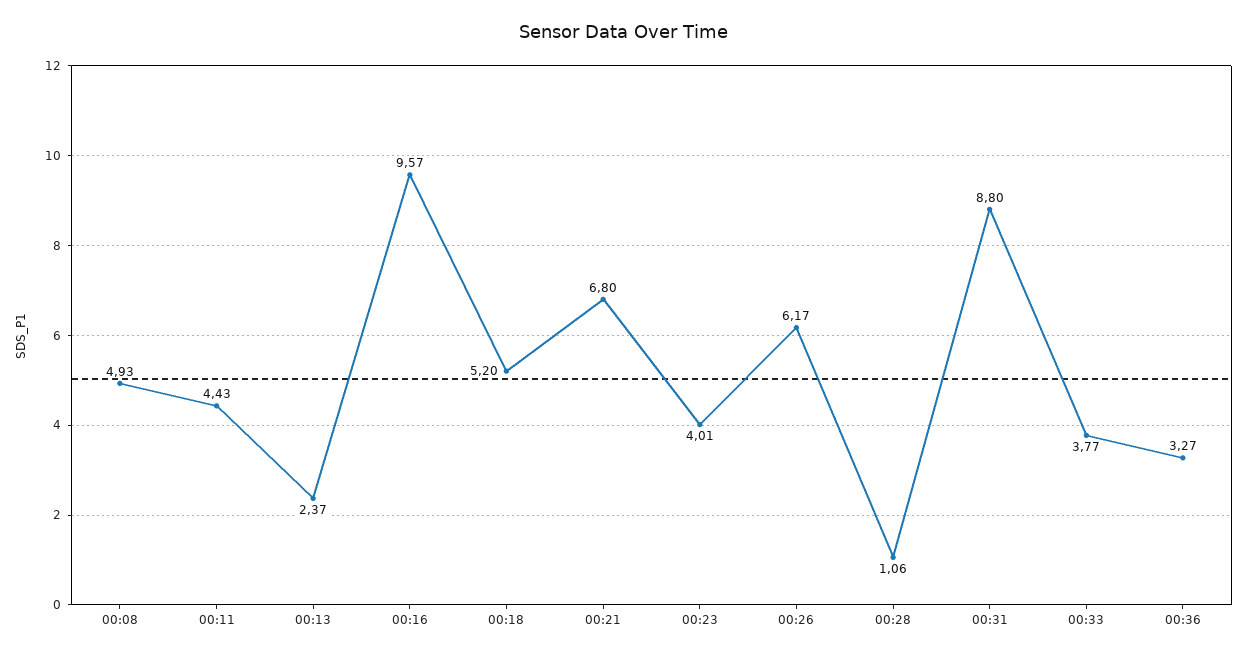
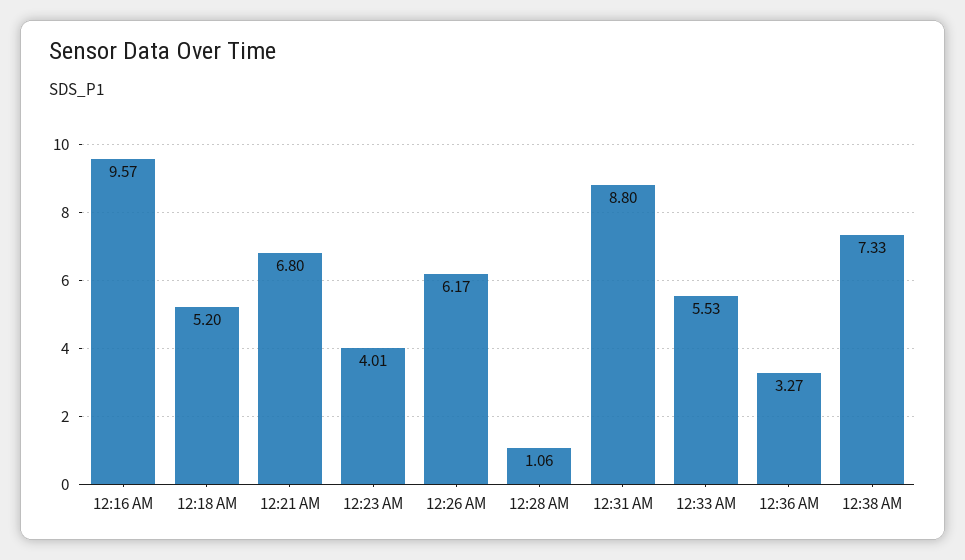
00:08: 4.93 -> none
00:11: 4.43 -> none
00:13: 2.37 -> none
00:33: 3.77 -> 5.53
12:38 AM: none -> 7.33

